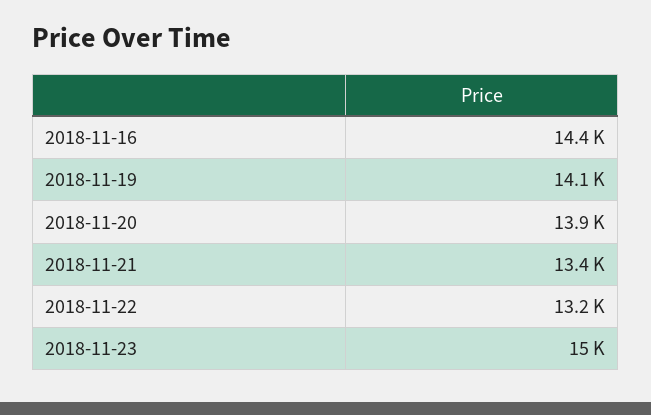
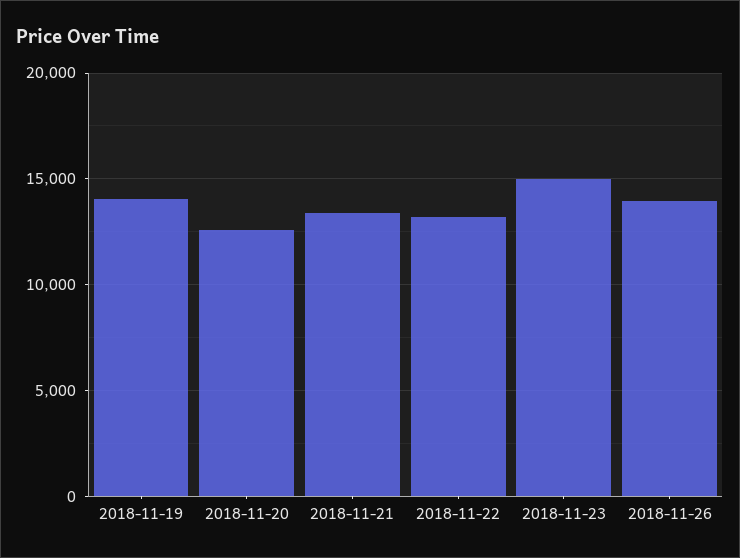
2018-11-16: 14400 -> none
2018-11-20: 13900 -> 12500
2018-11-26: none -> 14000

